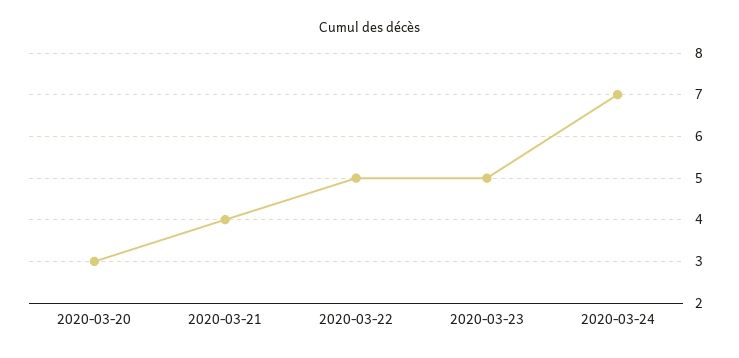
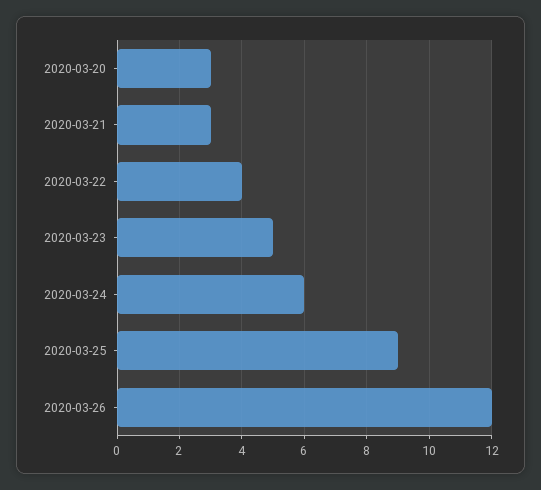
2020-03-21: 4 -> 3
2020-03-22: 5 -> 4
2020-03-24: 7 -> 6
2020-03-25: none -> 9
2020-03-26: none -> 12

